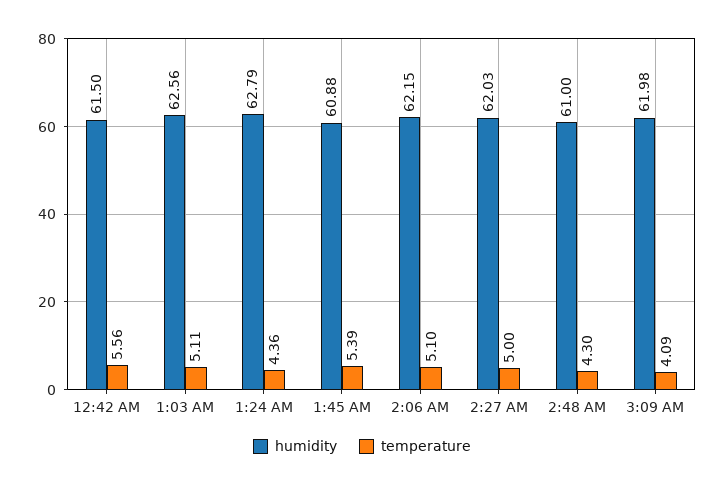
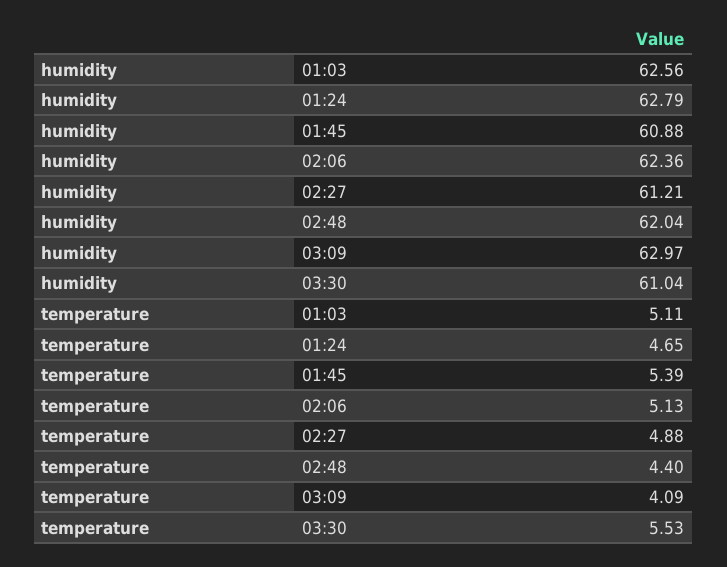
humidity, 12:42 AM: 61.5 -> none
temperature, 12:42 AM: 5.56 -> none
temperature, 1:24 AM: 4.36 -> 4.65
humidity, 2:06 AM: 62.15 -> 62.36
temperature, 2:06 AM: 5.1 -> 5.13
humidity, 2:27 AM: 62.03 -> 61.21
temperature, 2:27 AM: 5 -> 4.88
humidity, 2:48 AM: 61 -> 62.04
temperature, 2:48 AM: 4.3 -> 4.4
humidity, 3:09 AM: 61.98 -> 62.97
humidity, 03:30: none -> 61.04
temperature, 03:30: none -> 5.53

